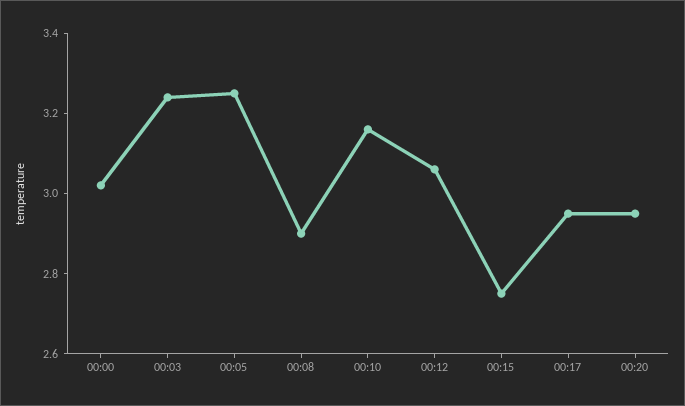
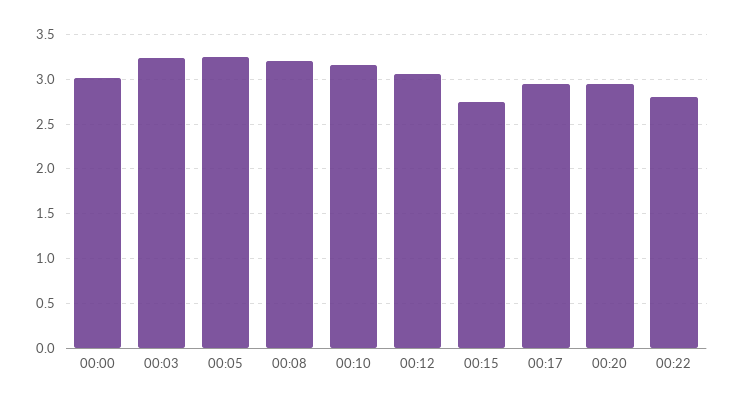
00:08: 2.9 -> 3.2
00:22: none -> 2.8

